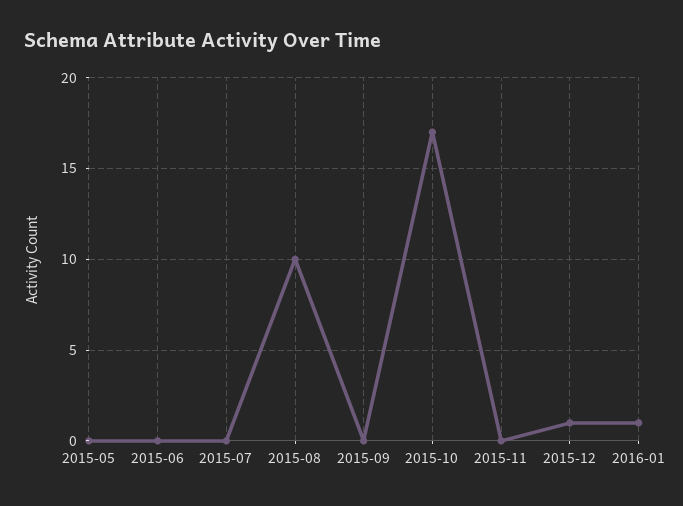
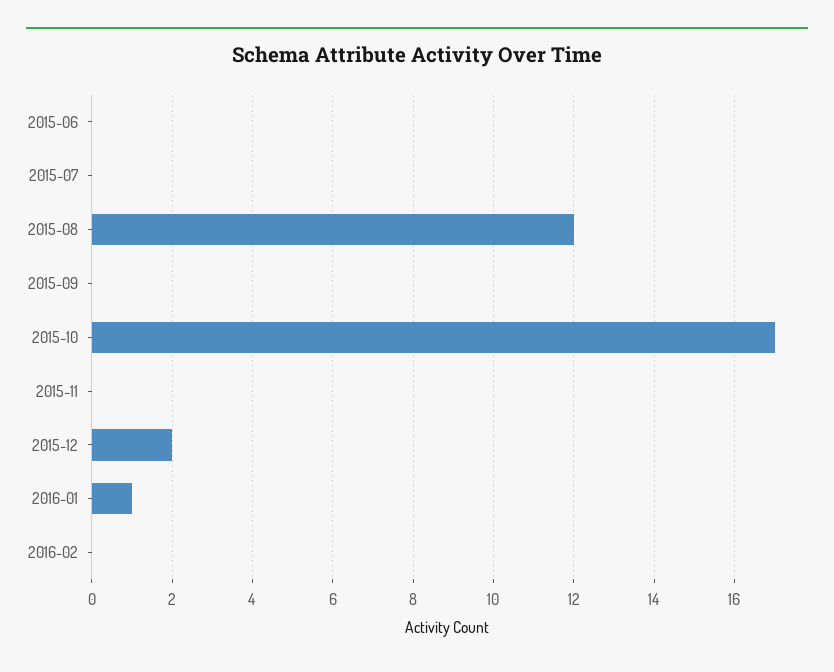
2015-05: 0 -> none
2015-08: 10 -> 12
2015-12: 1 -> 2
2016-02: none -> 0

